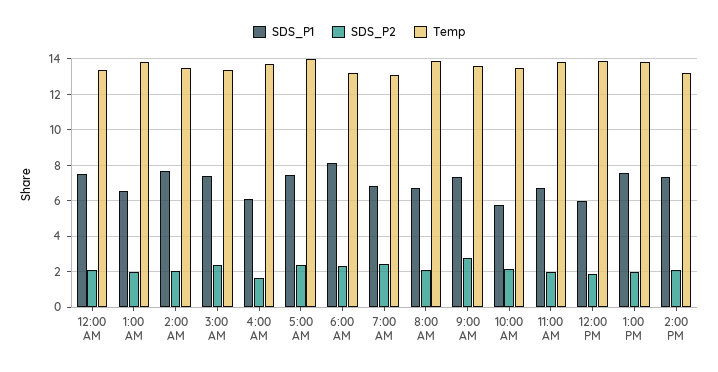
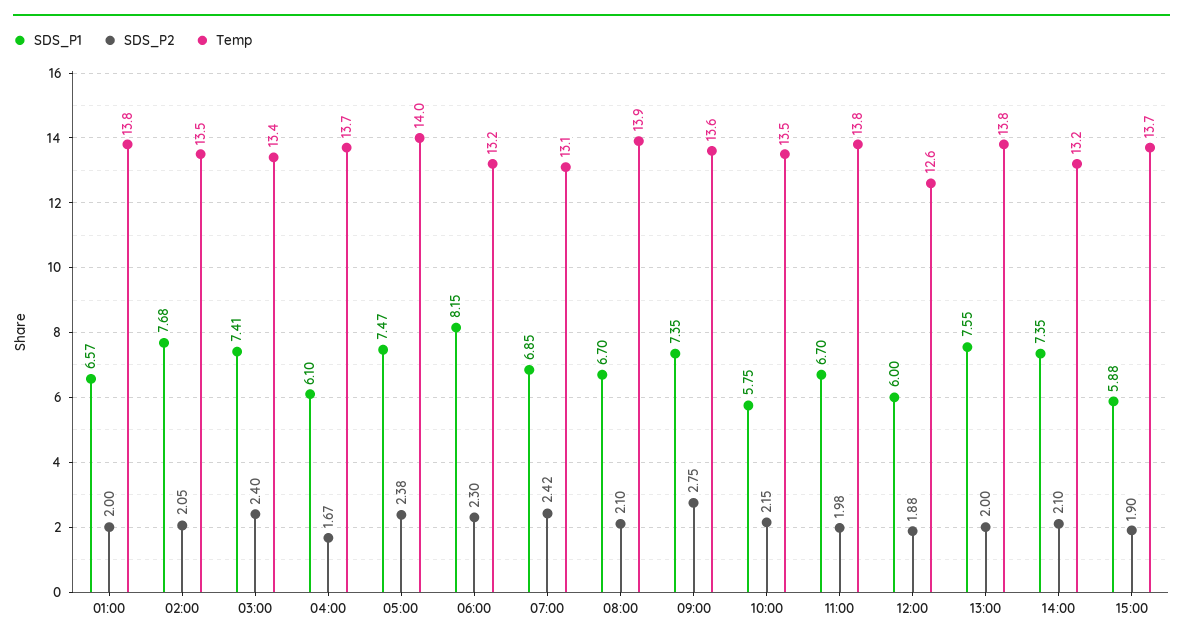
SDS_P1, 12:00 AM: 7.5 -> none
SDS_P2, 12:00 AM: 2 -> none
Temp, 12:00 AM: 13.5 -> none
Temp, 12:00 PM: 14 -> 12.6
SDS_P1, 15:00: none -> 5.88
SDS_P2, 15:00: none -> 1.9
Temp, 15:00: none -> 13.7

